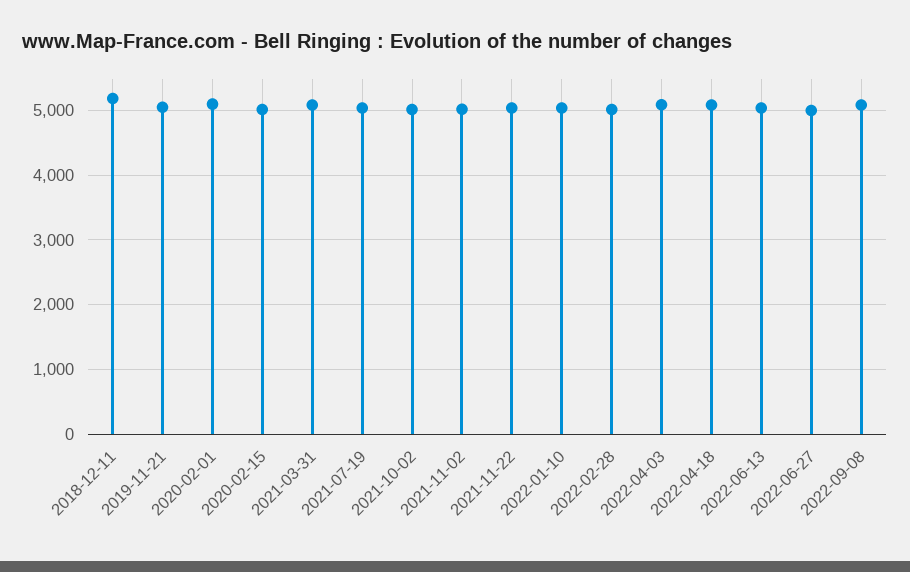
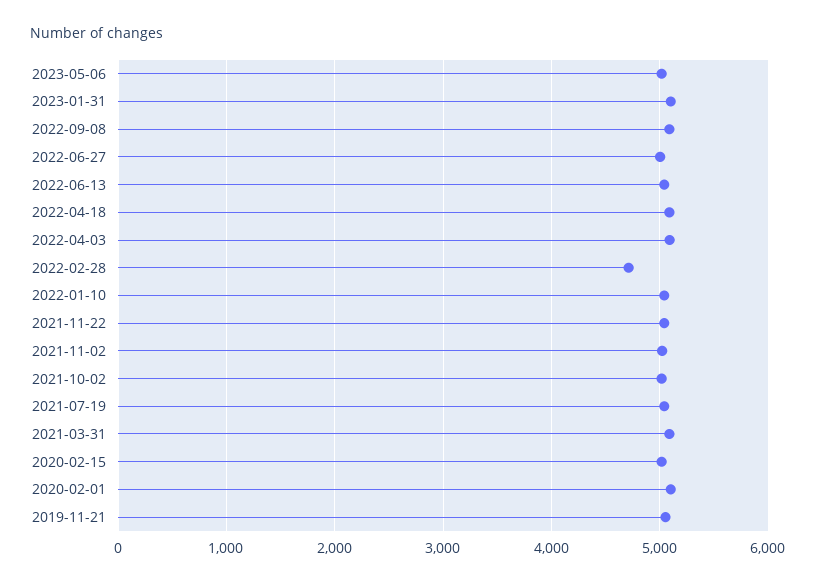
2018-12-11: 5200 -> none
2022-02-28: 5000 -> 4700
2023-05-06: none -> 5000
2023-01-31: none -> 5100

